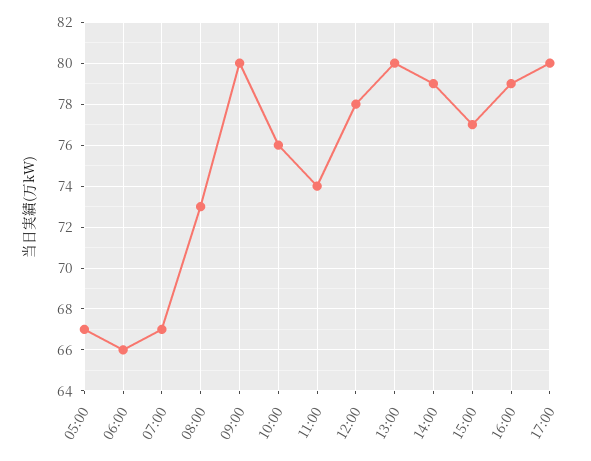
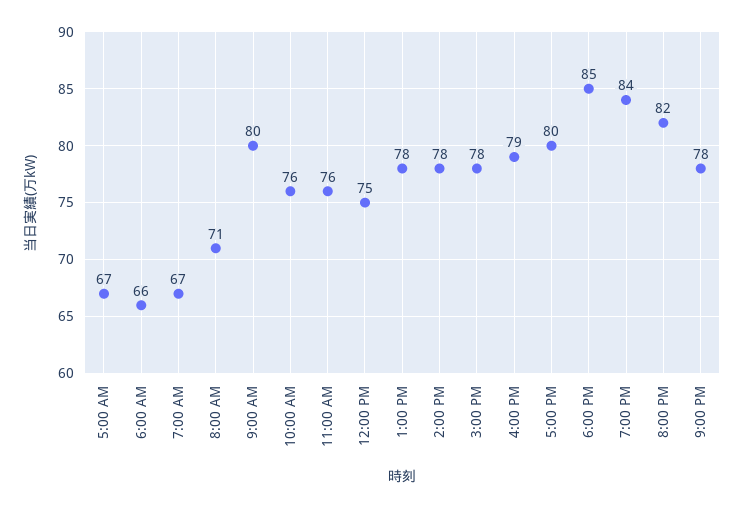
08:00: 73 -> 71
11:00: 74 -> 76
12:00: 78 -> 75
13:00: 80 -> 78
14:00: 79 -> 78
15:00: 77 -> 78
6:00 PM: none -> 85
7:00 PM: none -> 84
8:00 PM: none -> 82
9:00 PM: none -> 78

